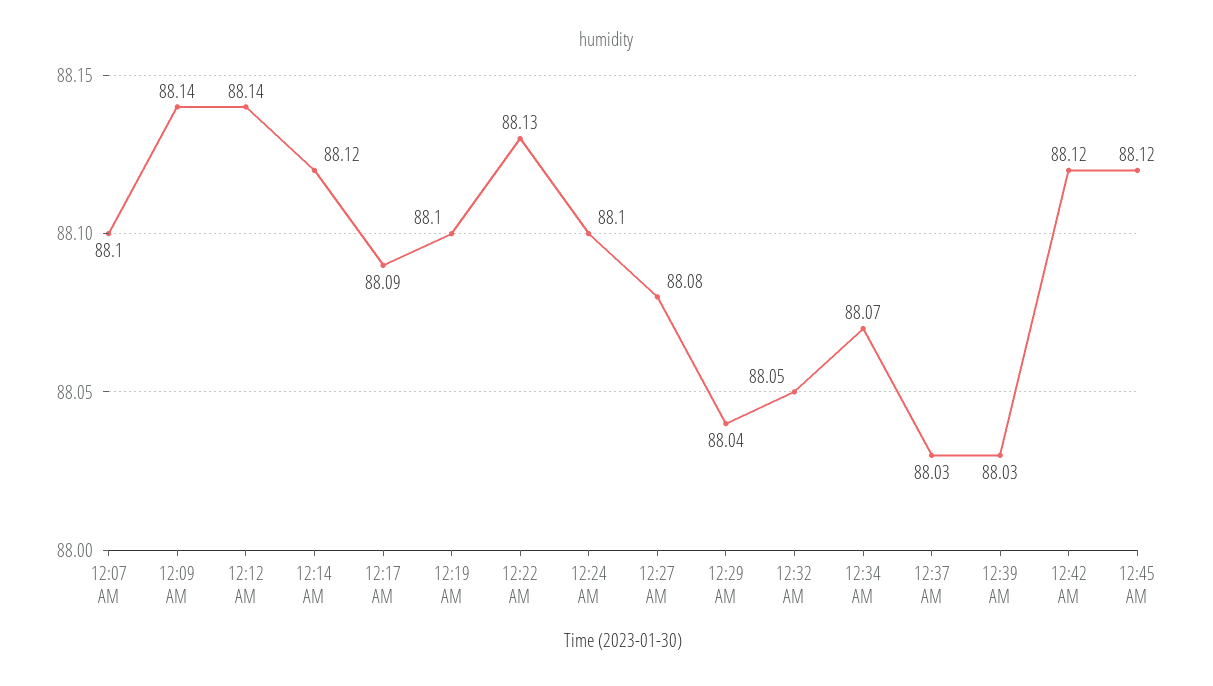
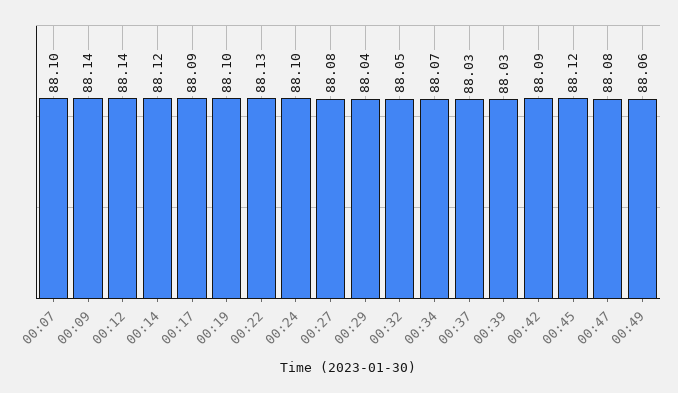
12:42 AM: 88.12 -> 88.09
00:47: none -> 88.08
00:49: none -> 88.06

